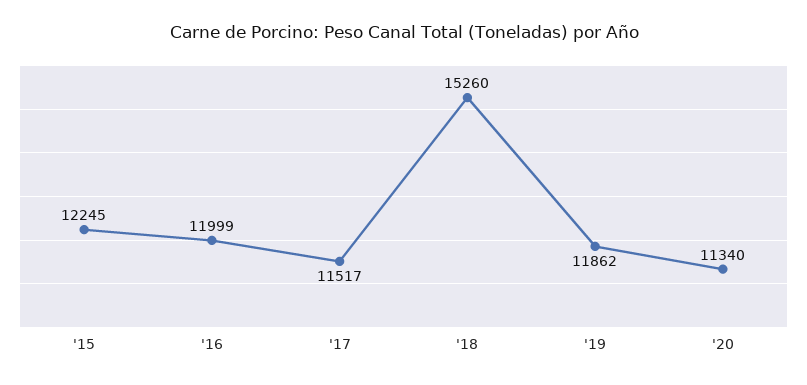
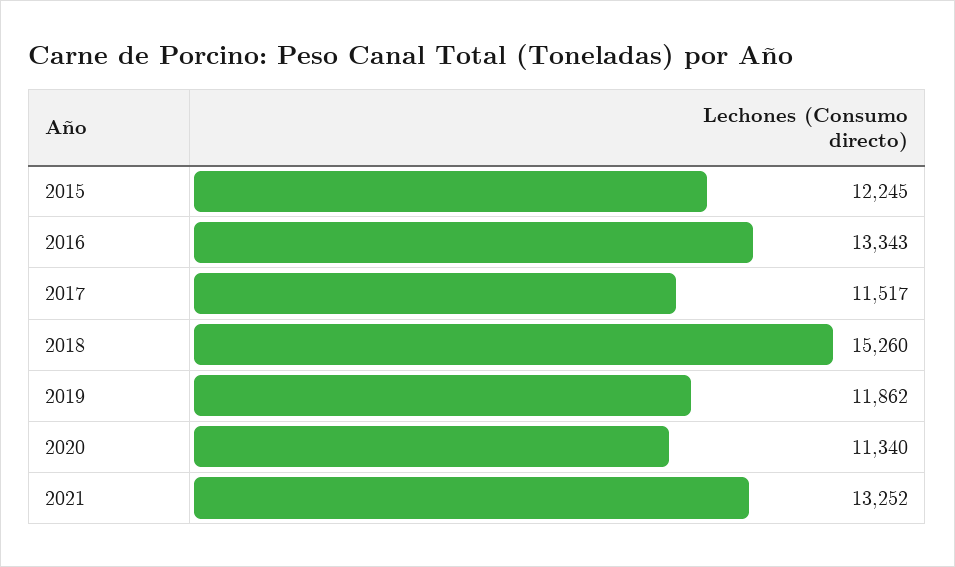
'16: 11999 -> 13343
2021: none -> 13252

